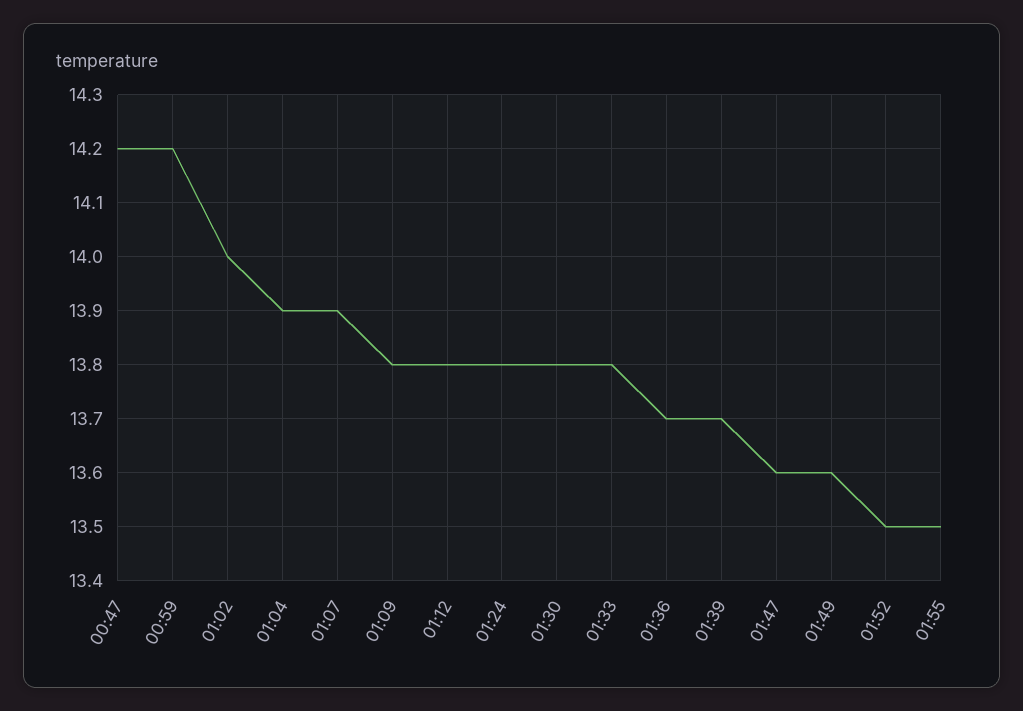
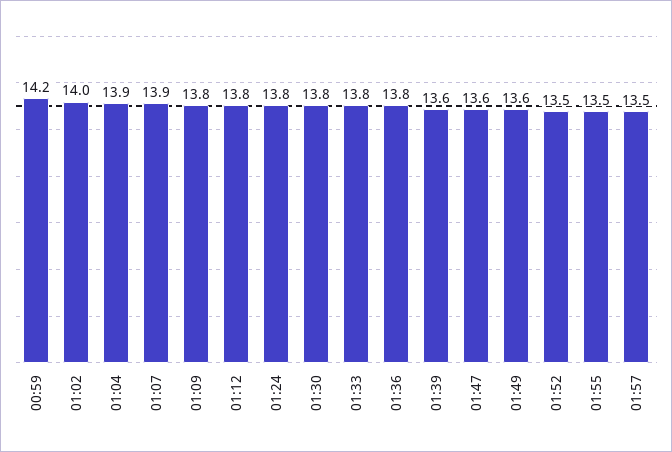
00:47: 14.2 -> none
01:36: 13.7 -> 13.8
01:39: 13.7 -> 13.6
01:57: none -> 13.5

